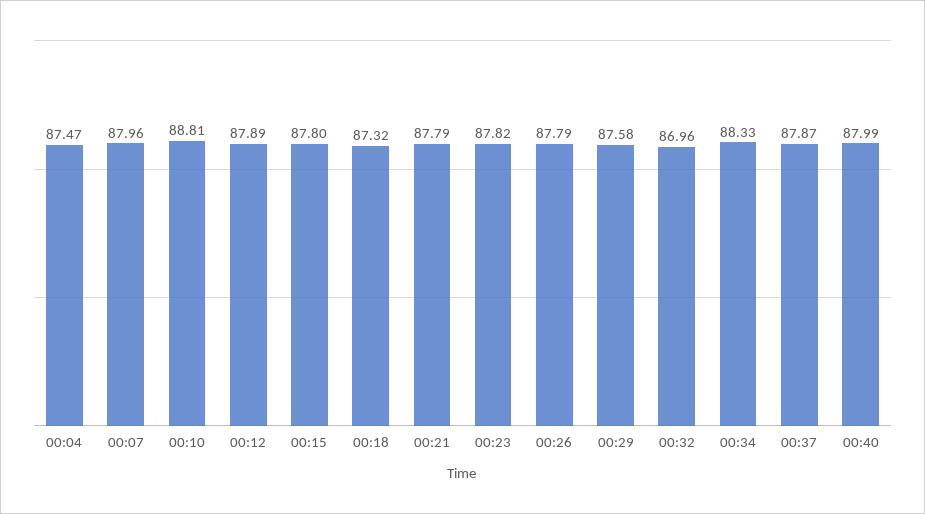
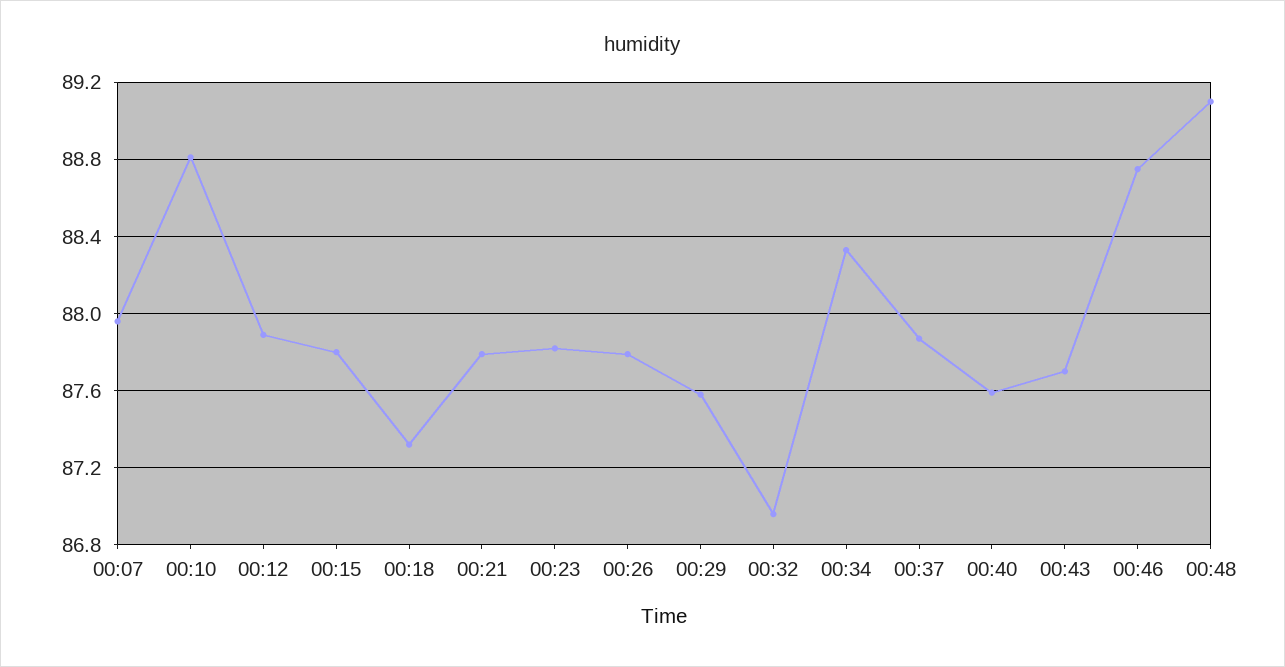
00:04: 87.47 -> none
00:40: 87.99 -> 87.6
00:43: none -> 87.7
00:46: none -> 88.75
00:48: none -> 89.1

